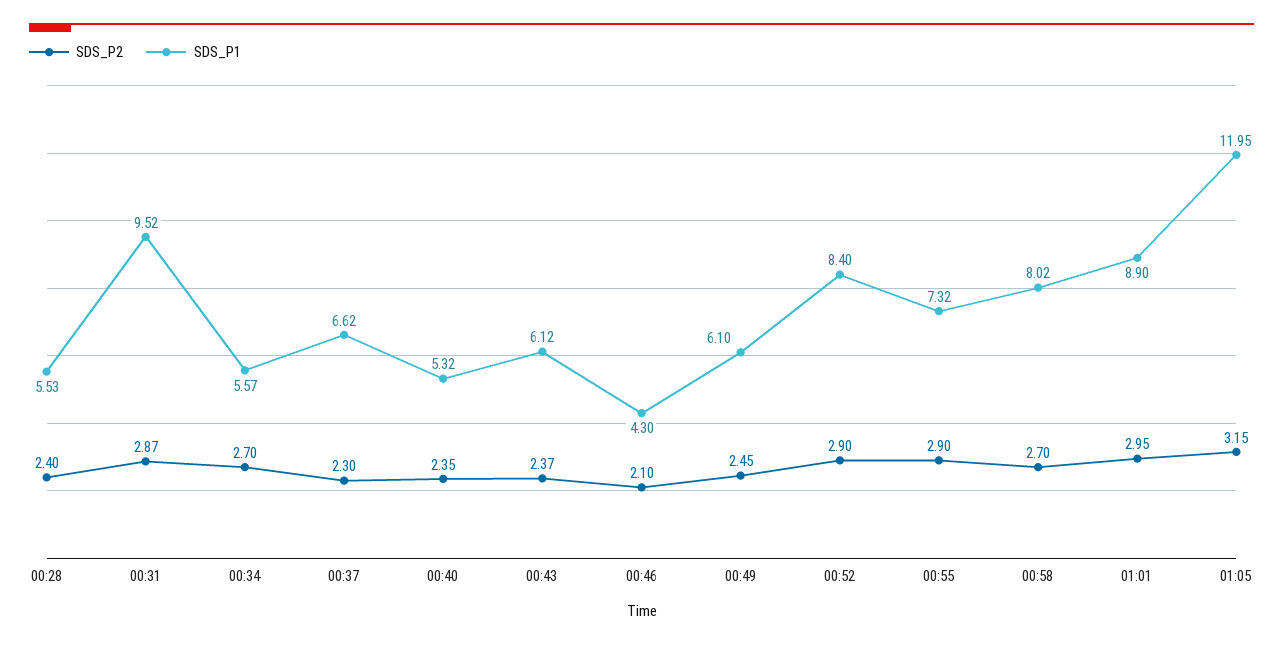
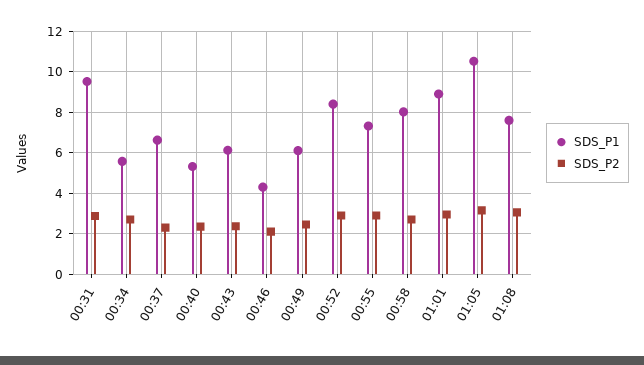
SDS_P2, 00:28: 2.4 -> none
SDS_P1, 00:28: 5.53 -> none
SDS_P1, 01:05: 11.95 -> 10.5
SDS_P1, 01:08: none -> 7.5
SDS_P2, 01:08: none -> 3

